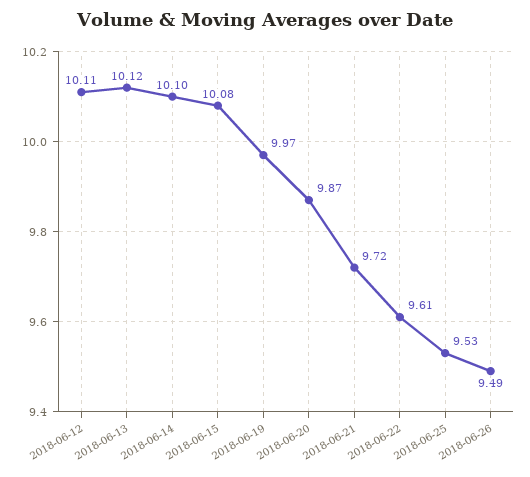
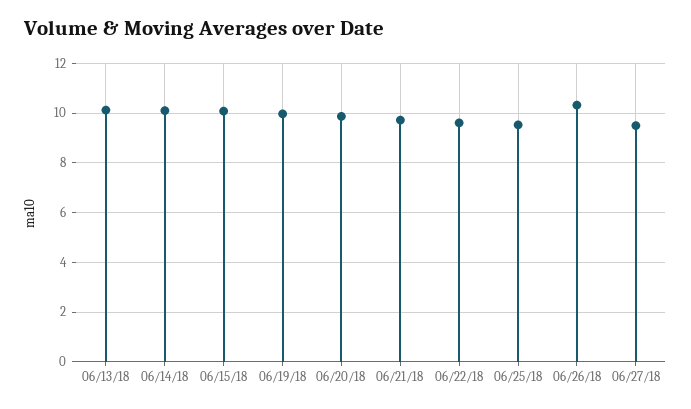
2018-06-12: 10.11 -> none
2018-06-26: 9.49 -> 10.25
06/27/18: none -> 9.5

